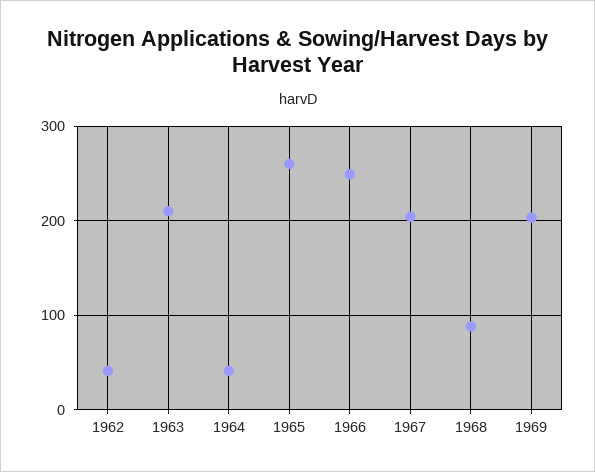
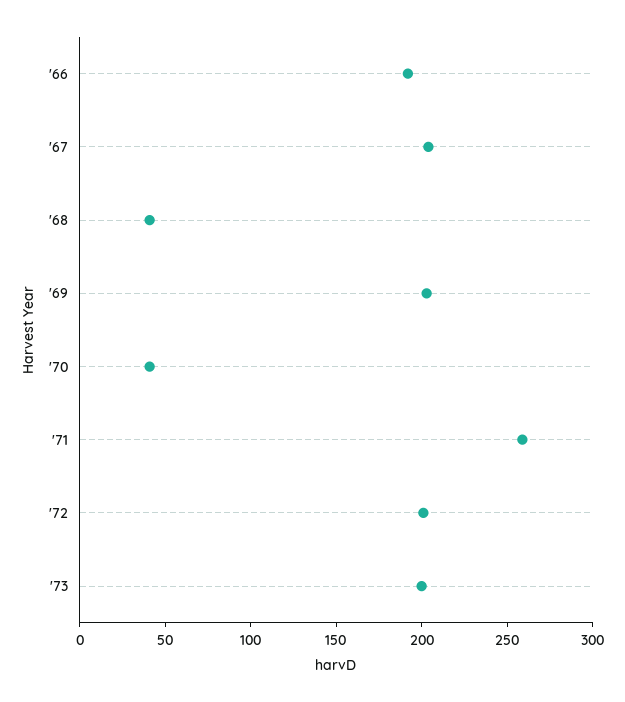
1962: 40 -> none
1963: 210 -> none
1964: 40 -> none
1965: 260 -> none
1966: 250 -> 190
1968: 90 -> 40
'70: none -> 40
'71: none -> 260
'72: none -> 200
'73: none -> 200

